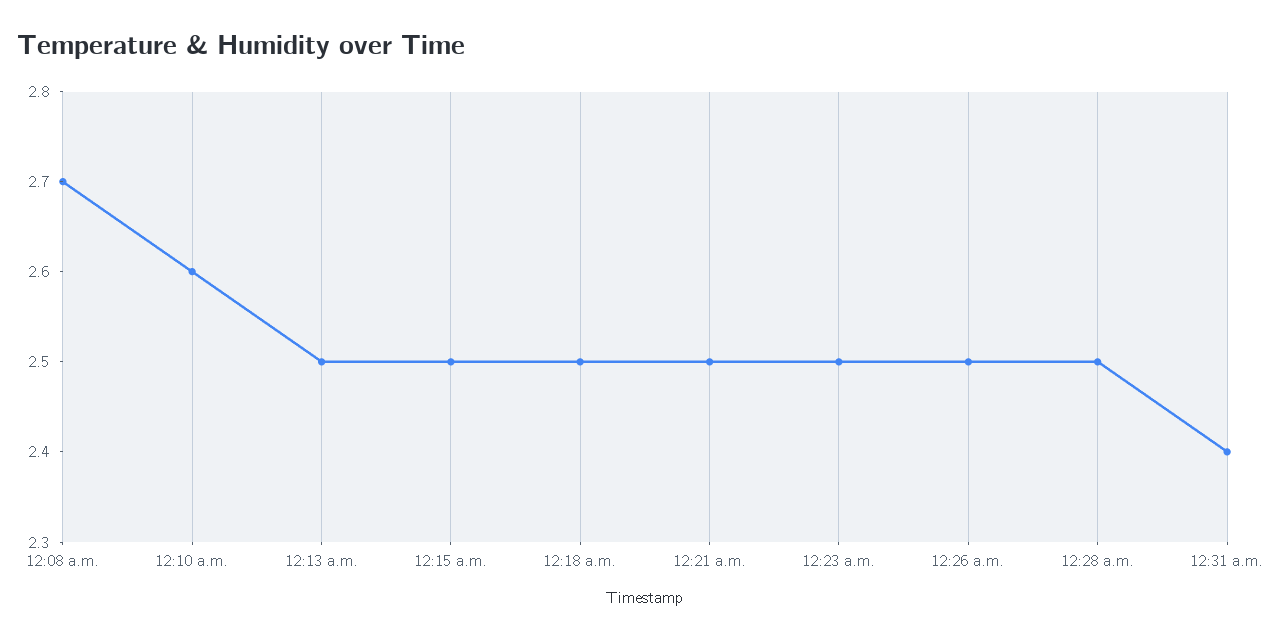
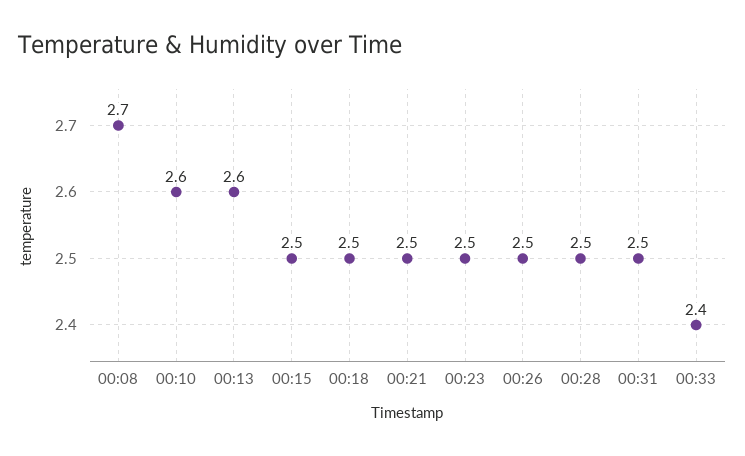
12:13 a.m.: 2.5 -> 2.6
12:31 a.m.: 2.4 -> 2.5
00:33: none -> 2.4

